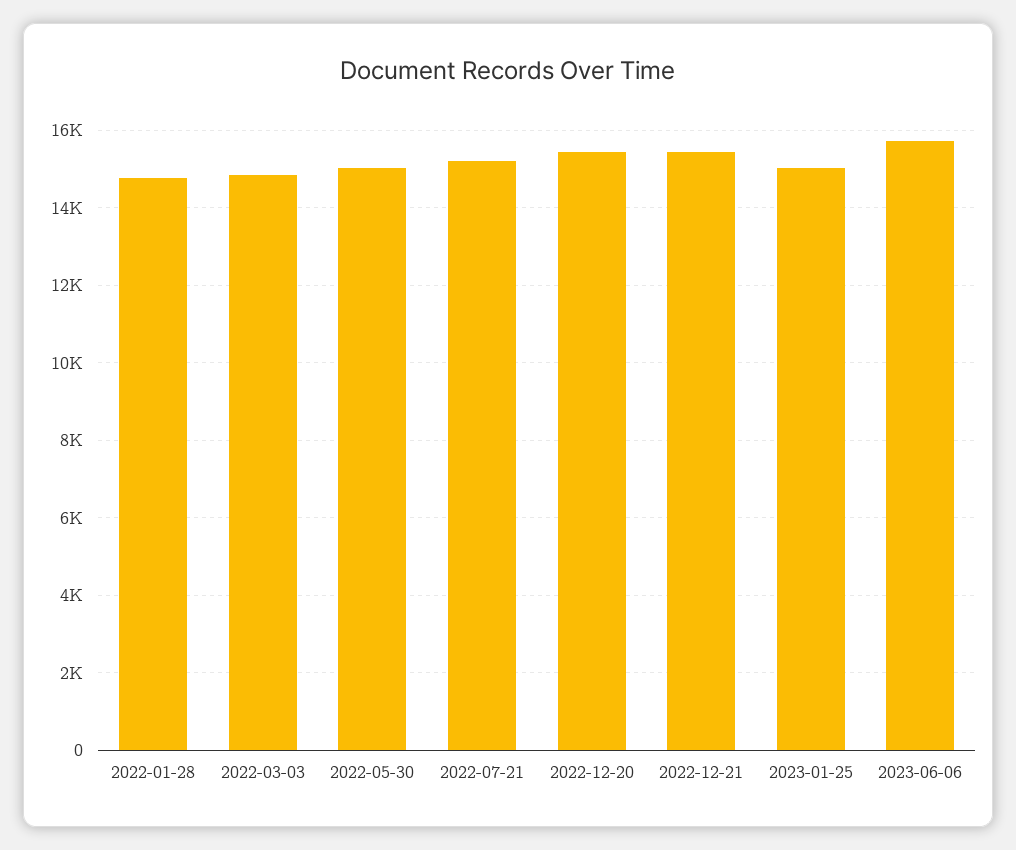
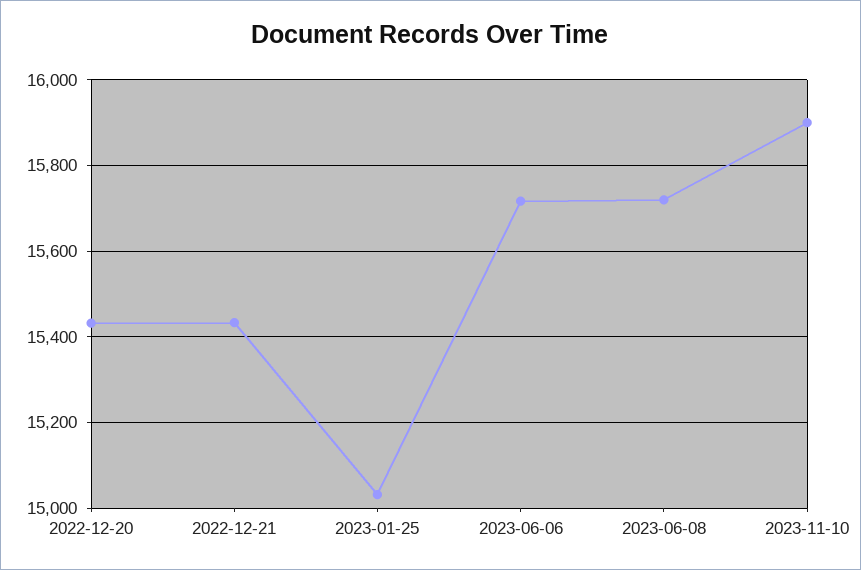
2022-01-28: 14800 -> none
2022-03-03: 14800 -> none
2022-05-30: 15000 -> none
2022-07-21: 15200 -> none
2023-06-08: none -> 15720
2023-11-10: none -> 15900

